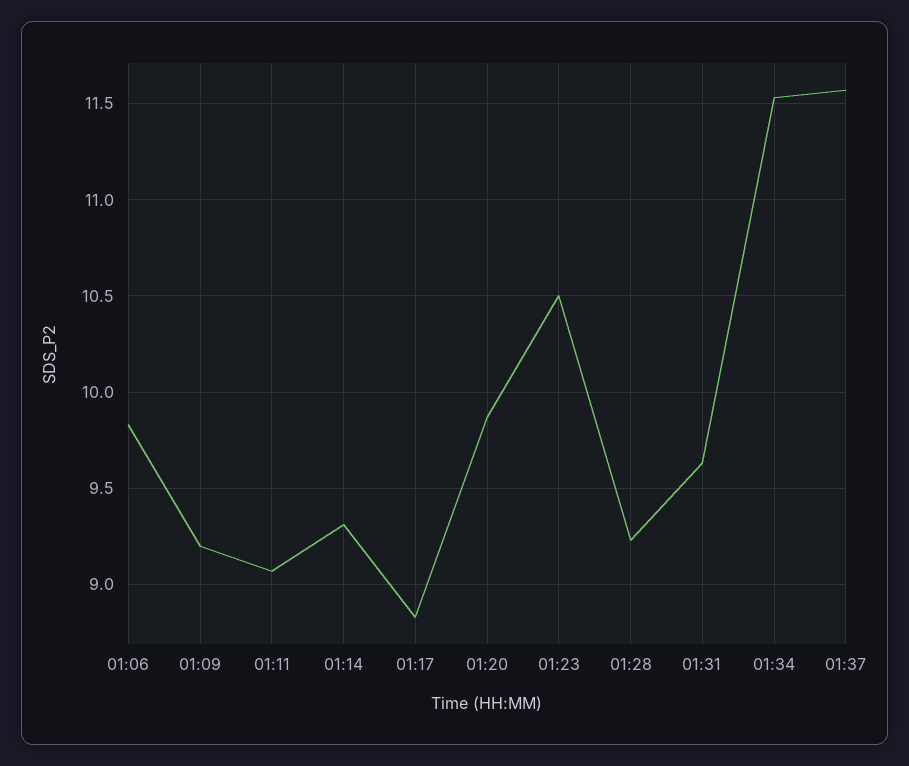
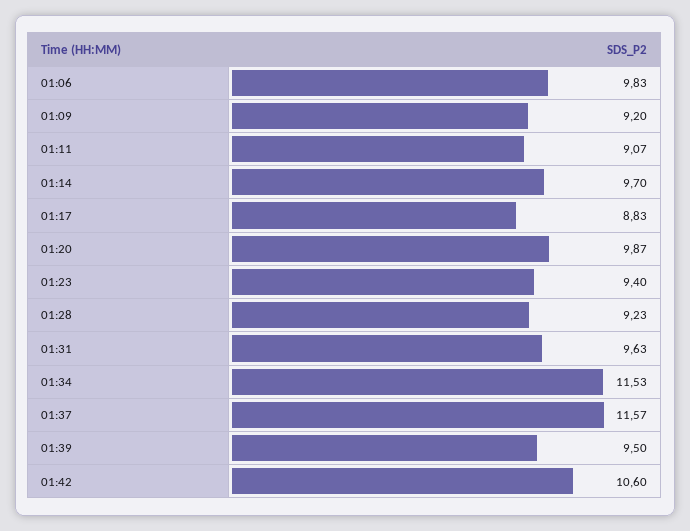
01:14: 9.3 -> 9.7
01:23: 10.5 -> 9.4
01:39: none -> 9.5
01:42: none -> 10.6

